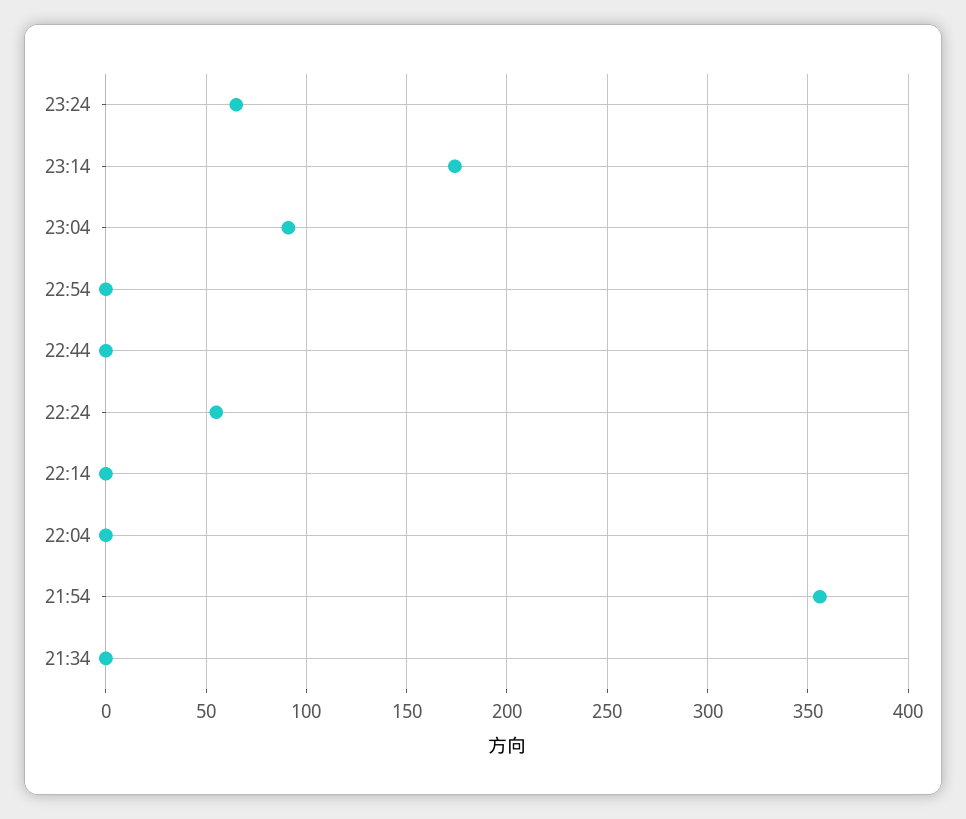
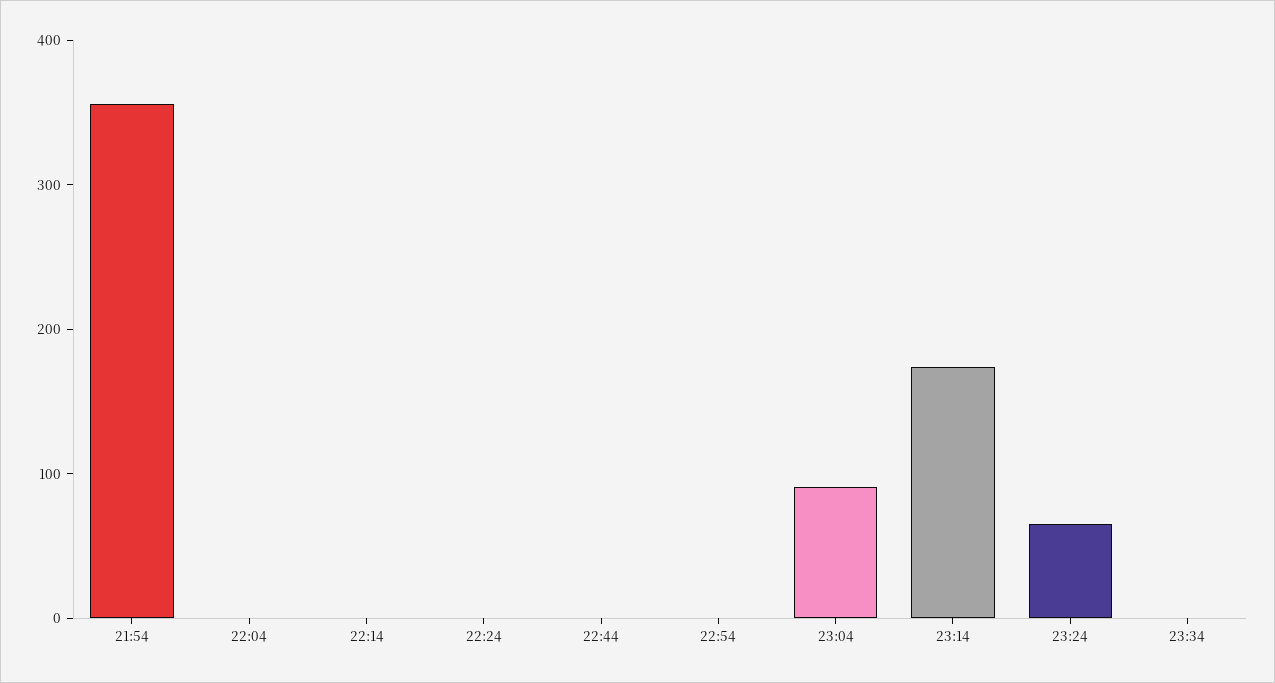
22:24: 55 -> 0
21:34: 0 -> none
23:34: none -> 0

